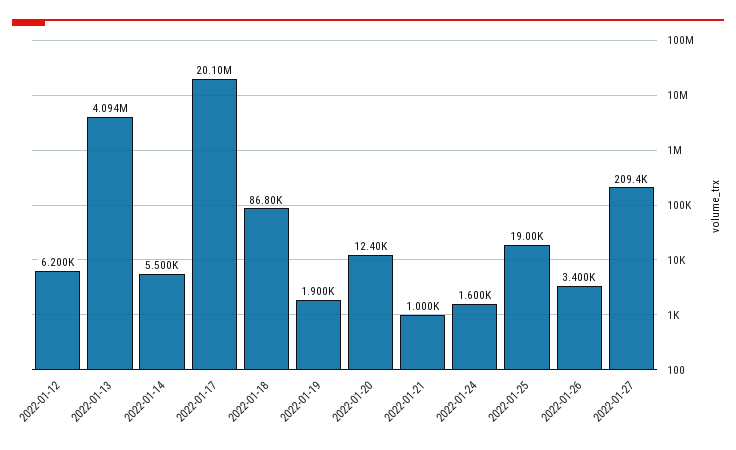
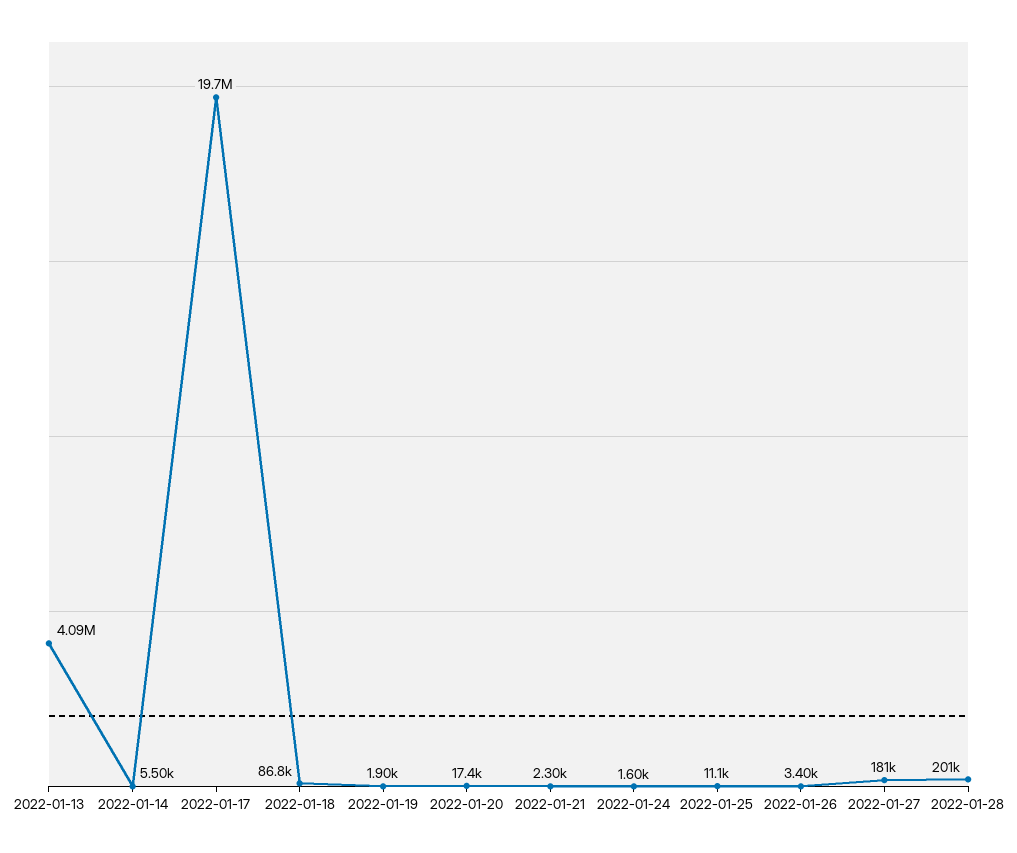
2022-01-12: 6200 -> none
2022-01-17: 20100000 -> 19700000
2022-01-20: 12400 -> 17400
2022-01-21: 1000 -> 2300
2022-01-25: 19000 -> 11100
2022-01-27: 209400 -> 181000
2022-01-28: none -> 201000

